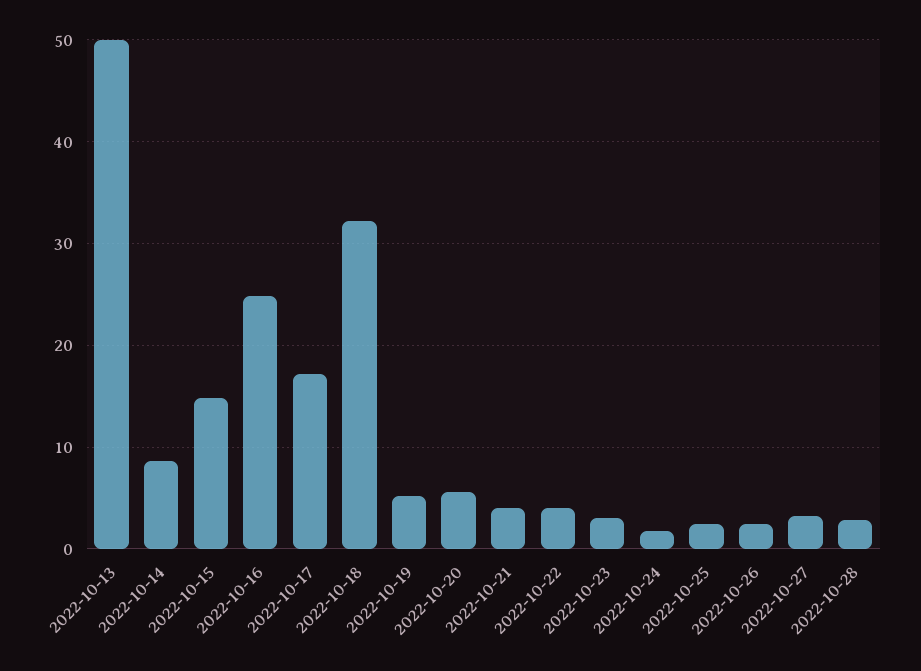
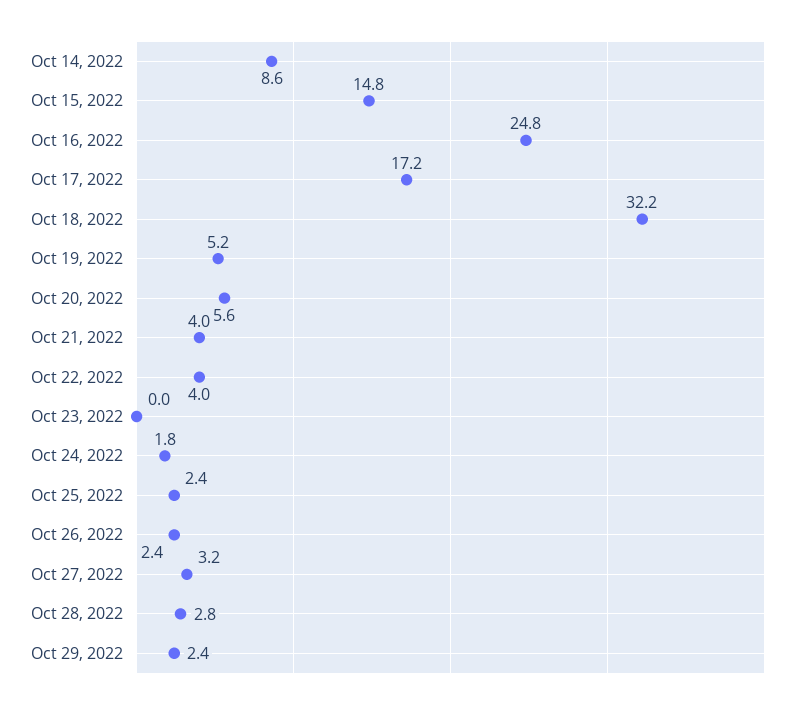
2022-10-13: 50 -> none
2022-10-23: 3 -> 0
Oct 29, 2022: none -> 2.4

